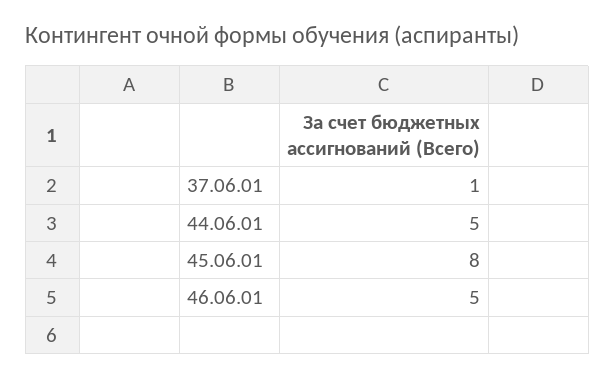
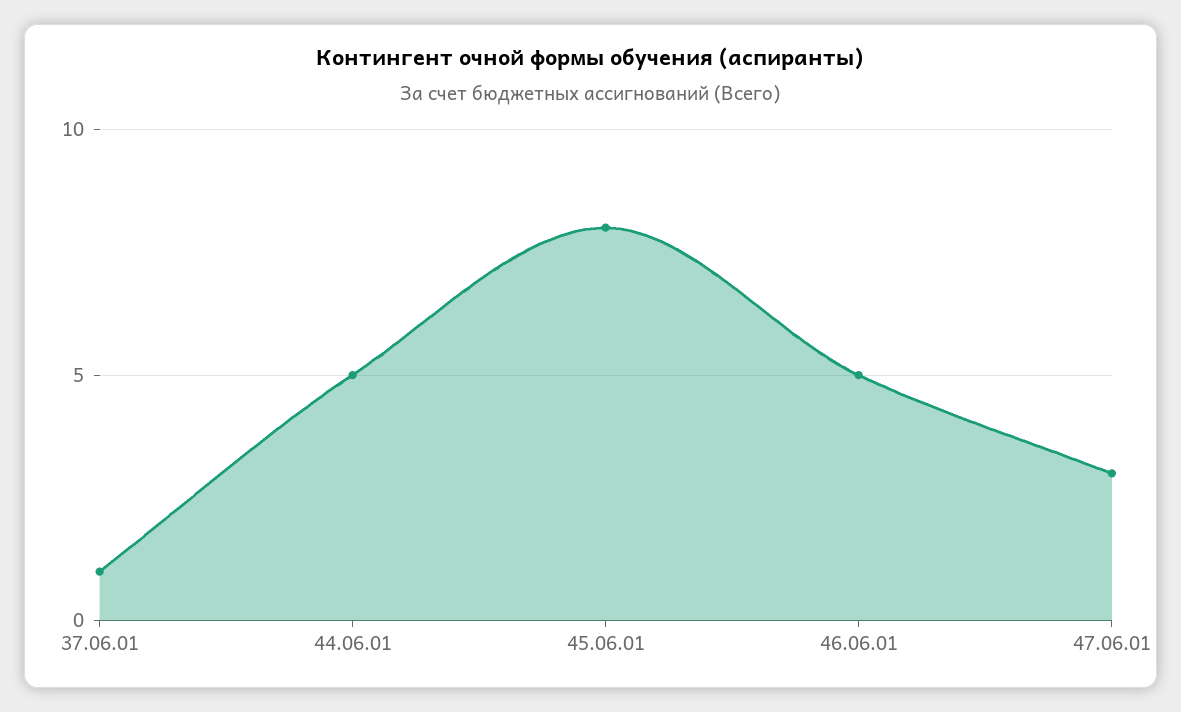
47.06.01: none -> 3

